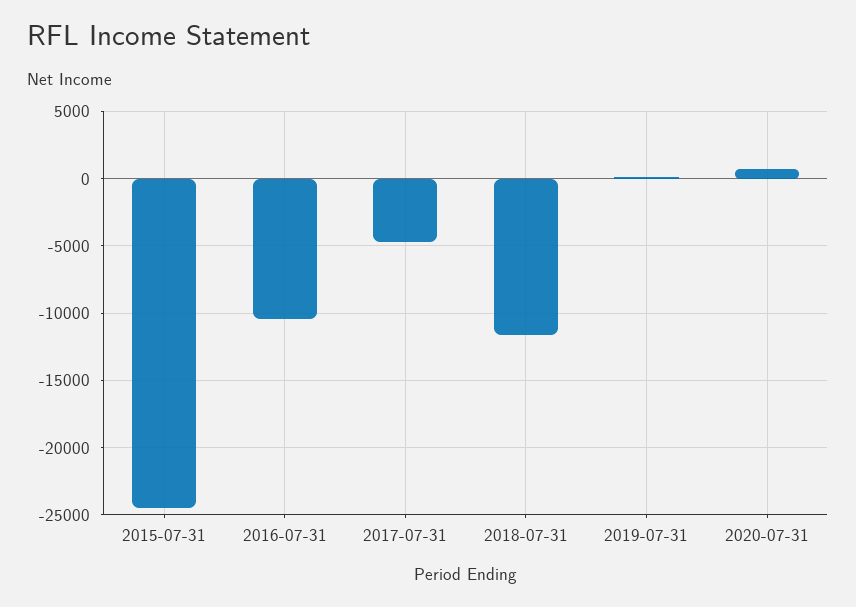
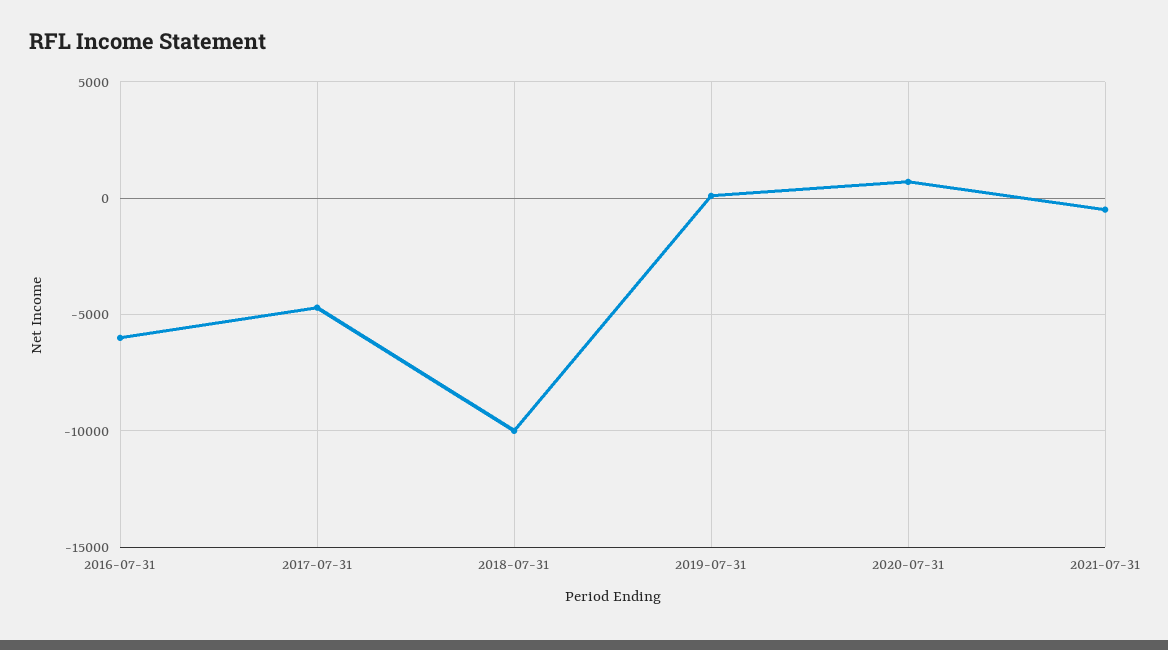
2015-07-31: -24500 -> none
2016-07-31: -10500 -> -6000
2018-07-31: -11500 -> -10000
2021-07-31: none -> -500

